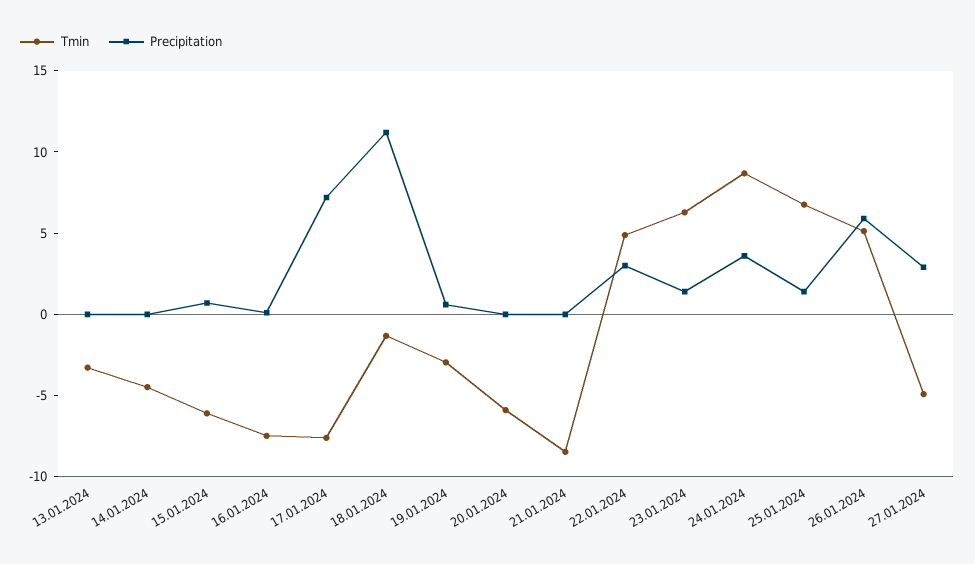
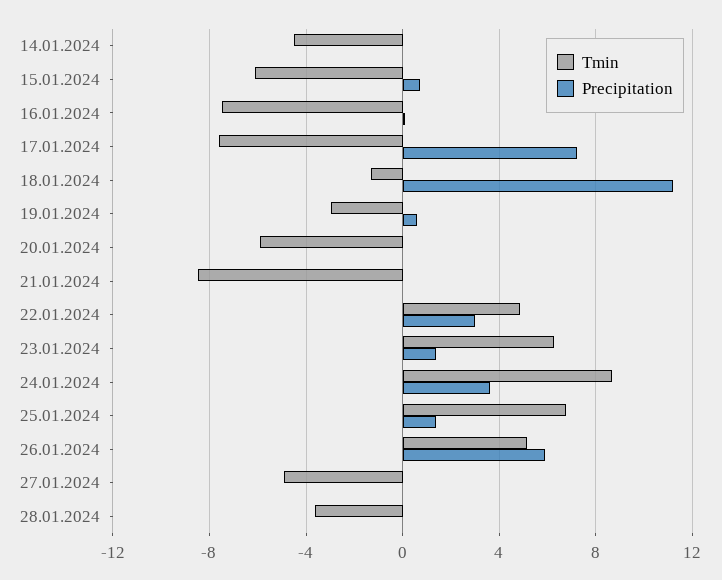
Tmin, 13.01.2024: -3 -> none
Precipitation, 13.01.2024: 0 -> none
Precipitation, 27.01.2024: 3 -> 0
Tmin, 28.01.2024: none -> -3.5
Precipitation, 28.01.2024: none -> 0

